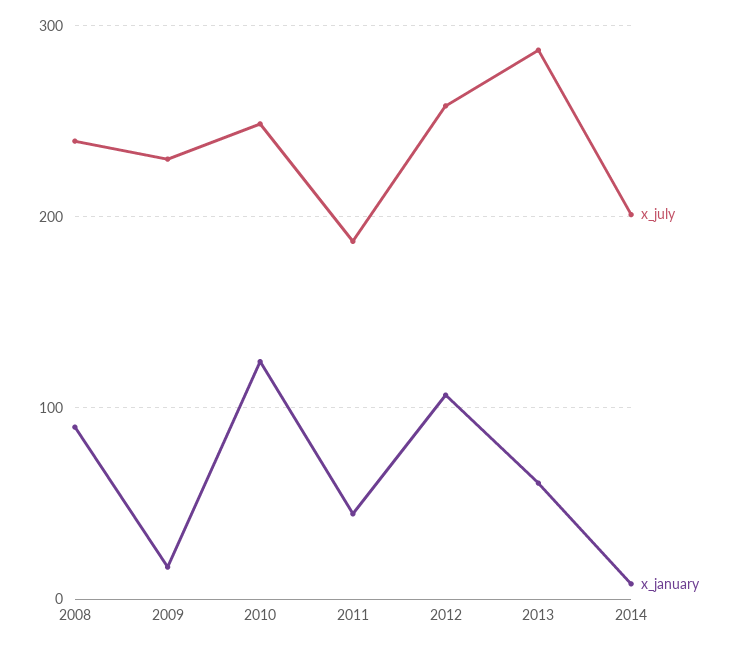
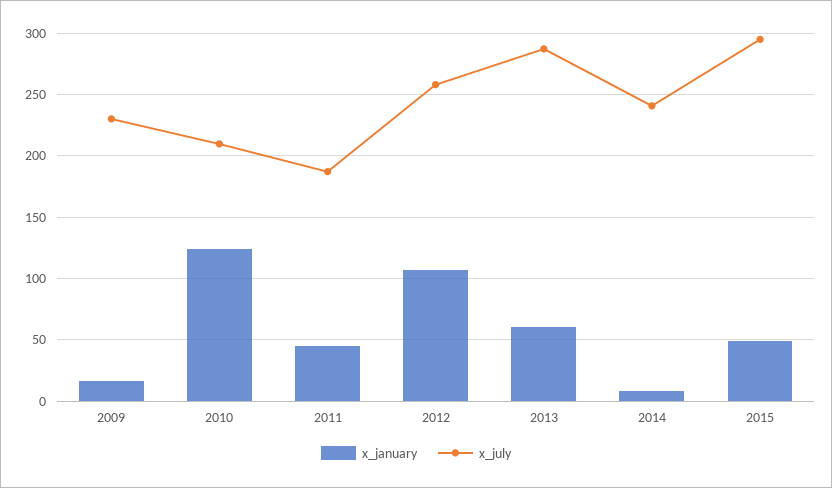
x_july, 2008: 240 -> none
x_january, 2008: 90 -> none
x_july, 2010: 250 -> 210
x_july, 2014: 200 -> 240
x_january, 2015: none -> 50
x_july, 2015: none -> 295

